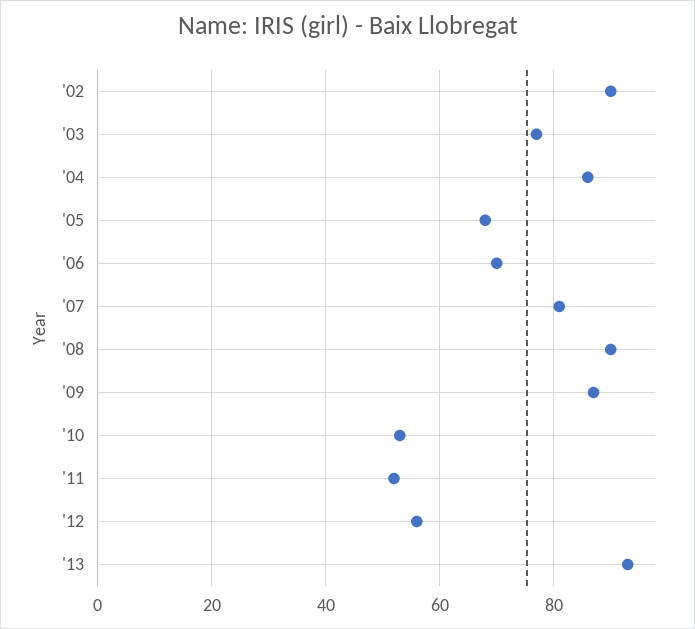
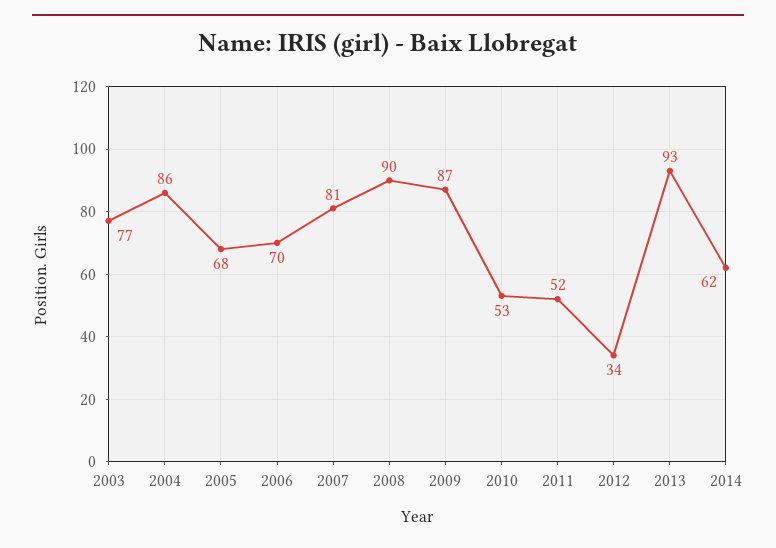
'02: 90 -> none
'12: 55 -> 34
2014: none -> 62

